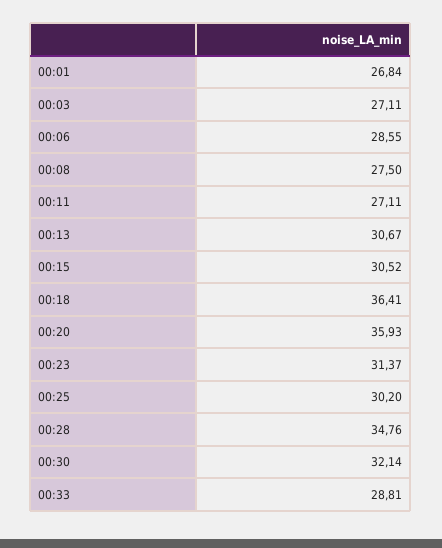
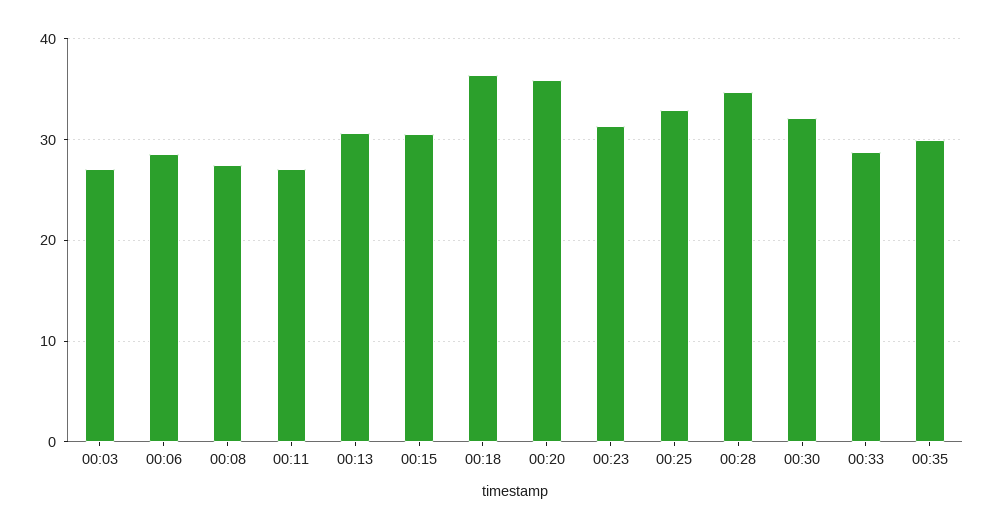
00:01: 26.84 -> none
00:25: 30.2 -> 33
00:35: none -> 30

